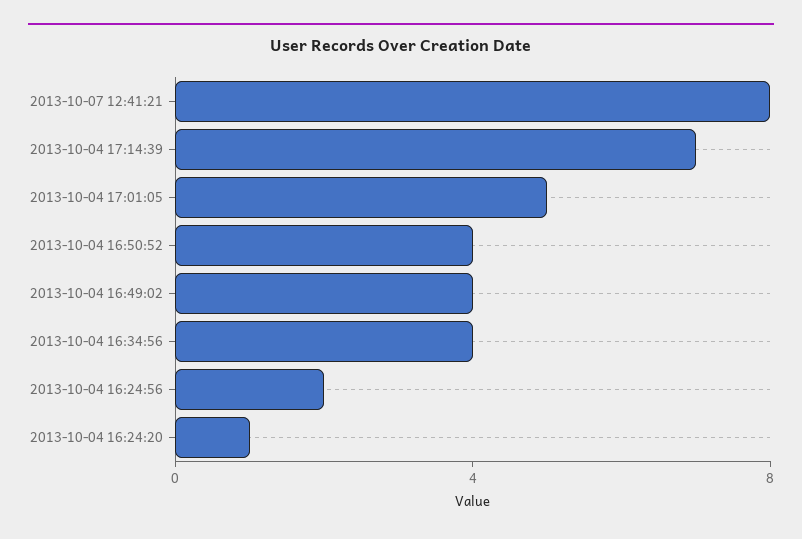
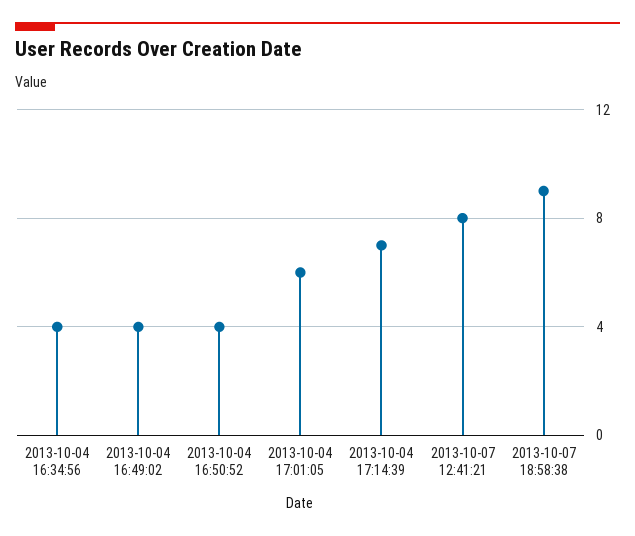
2013-10-04 17:01:05: 5 -> 6
2013-10-04 16:24:56: 2 -> none
2013-10-04 16:24:20: 1 -> none
2013-10-07 18:58:38: none -> 9

